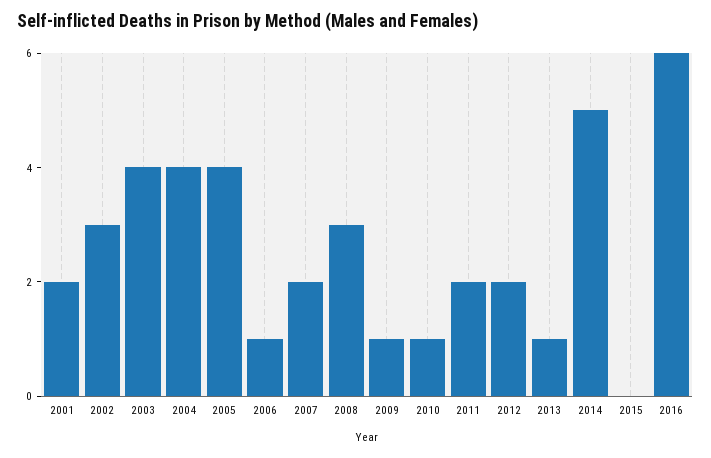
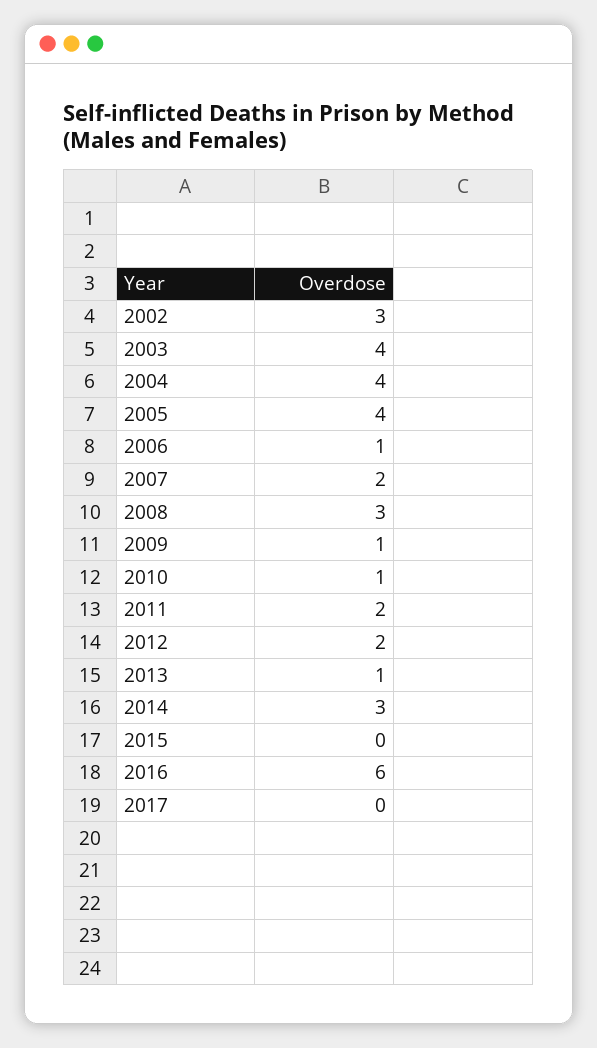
2001: 2 -> none
2014: 5 -> 3
2017: none -> 0

